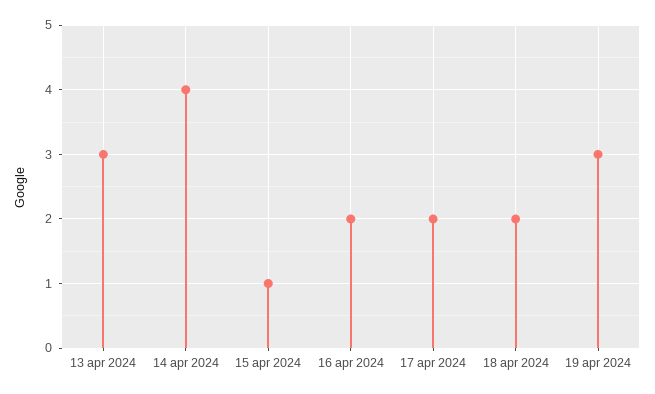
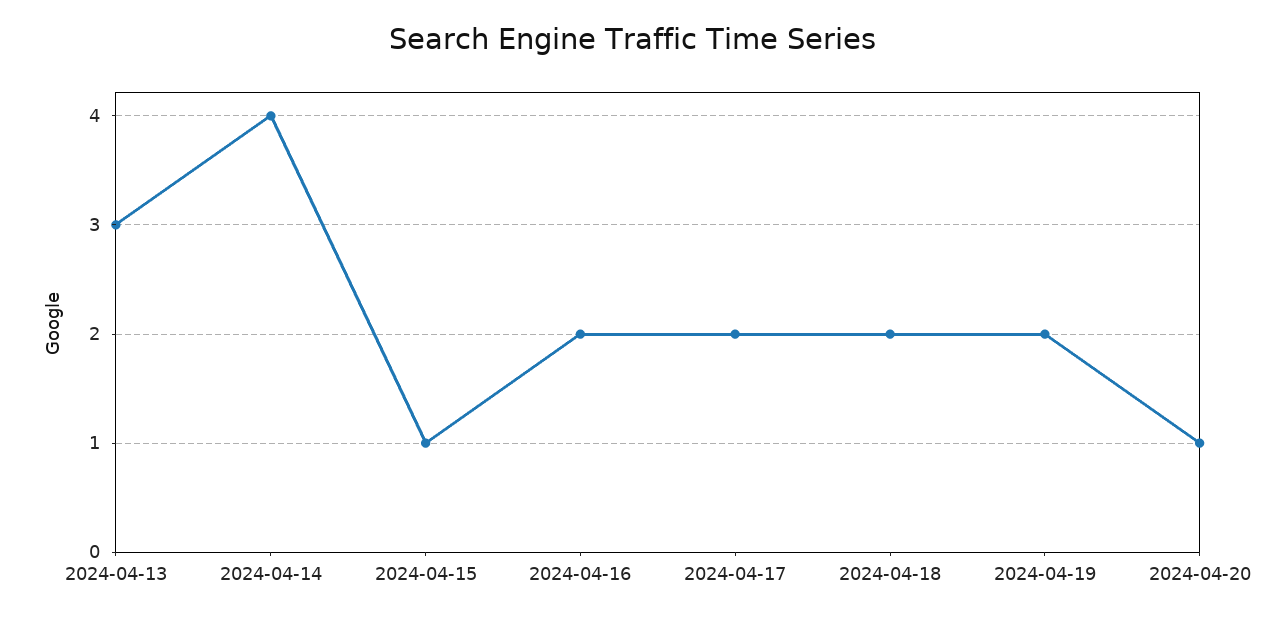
19 apr 2024: 3 -> 2
2024-04-20: none -> 1

